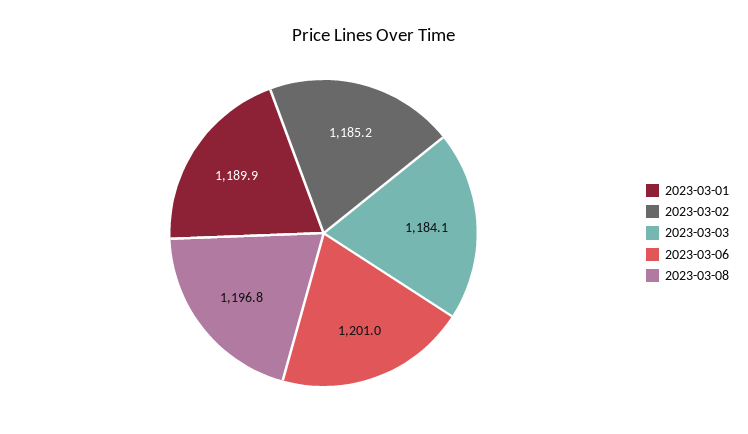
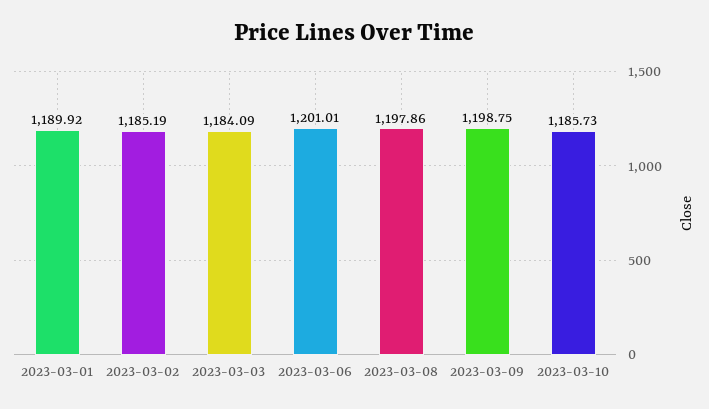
2023-03-08: 1196.8 -> 1197.86
2023-03-09: none -> 1198.75
2023-03-10: none -> 1185.73

